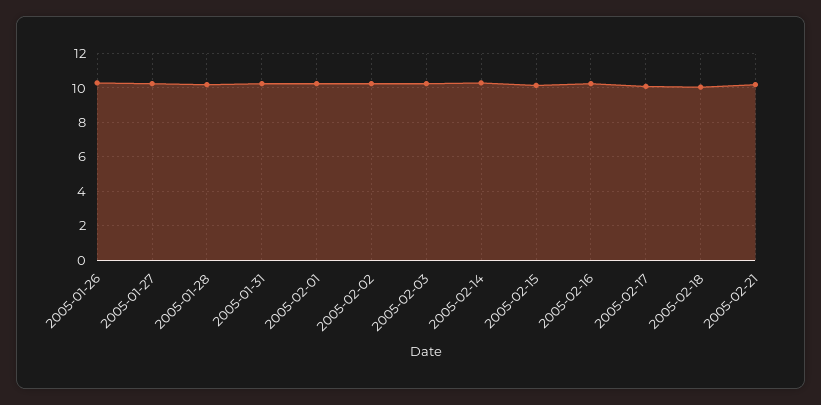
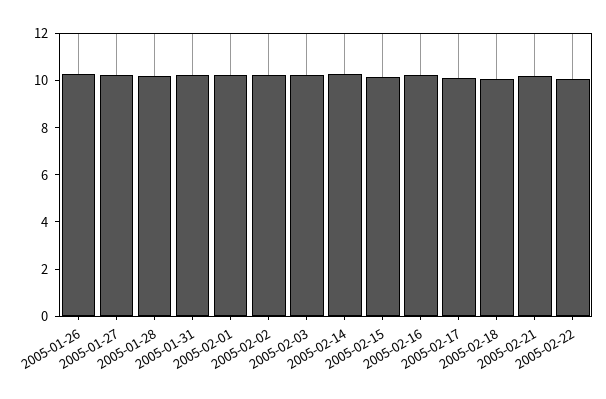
2005-02-22: none -> 10

